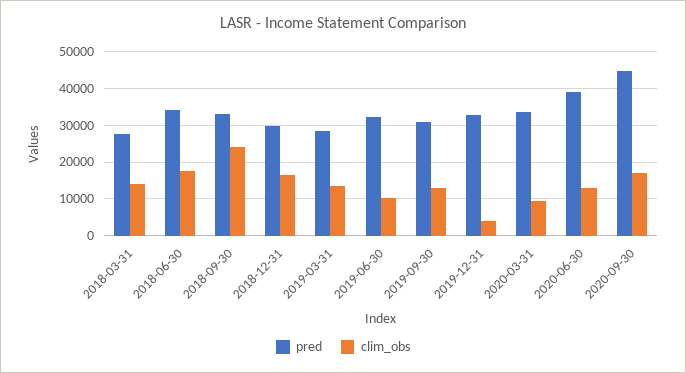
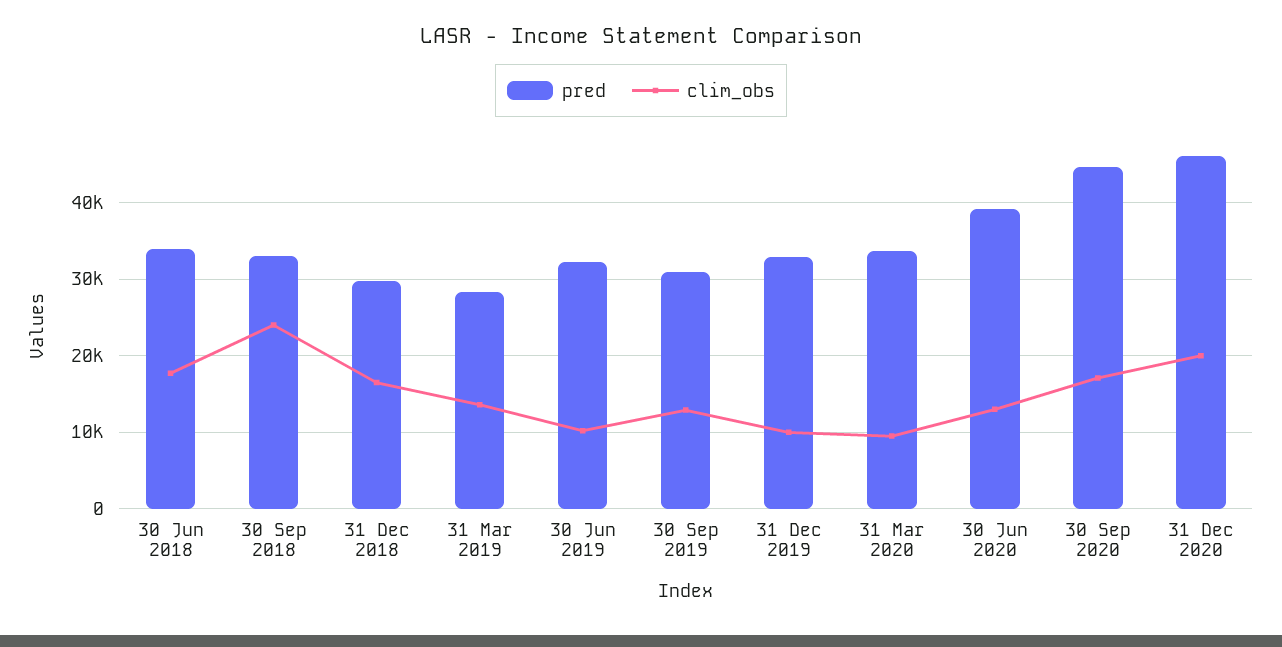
pred, 2018-03-31: 28000 -> none
clim_obs, 2018-03-31: 14000 -> none
clim_obs, 2019-12-31: 4000 -> 10000
pred, 31 Dec 2020: none -> 46000
clim_obs, 31 Dec 2020: none -> 20000

